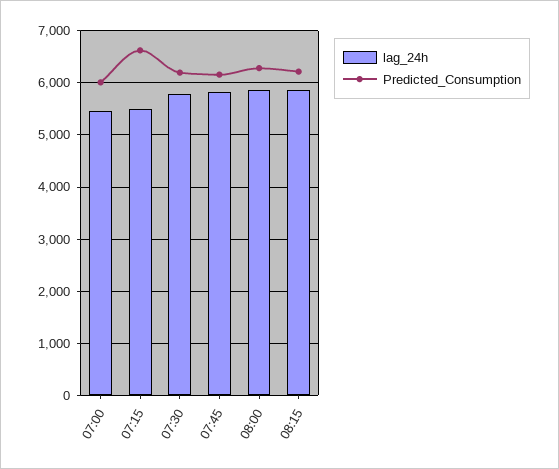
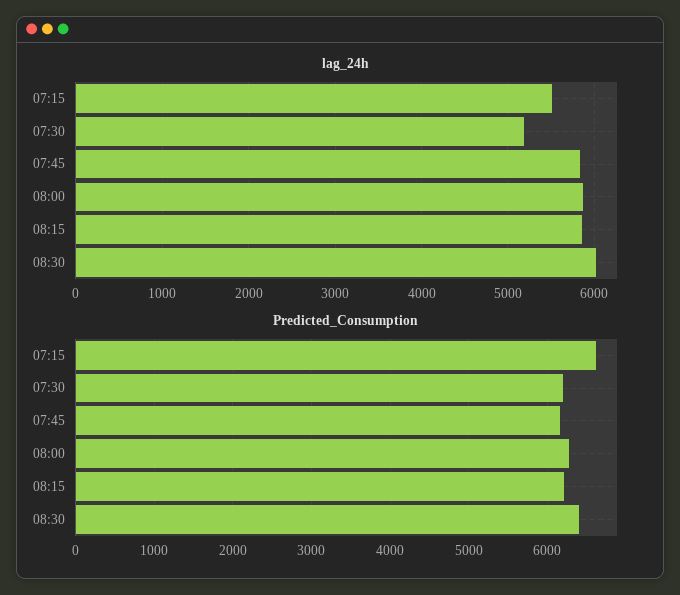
lag_24h, 07:00: 5400 -> none
Predicted_Consumption, 07:00: 6000 -> none
lag_24h, 07:30: 5800 -> 5200
lag_24h, 08:30: none -> 6000
Predicted_Consumption, 08:30: none -> 6400

